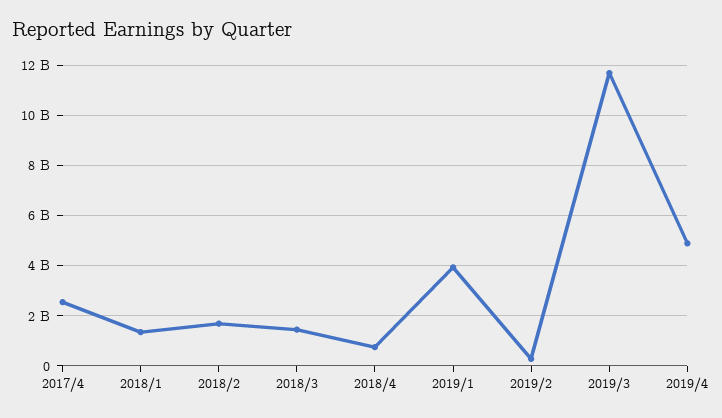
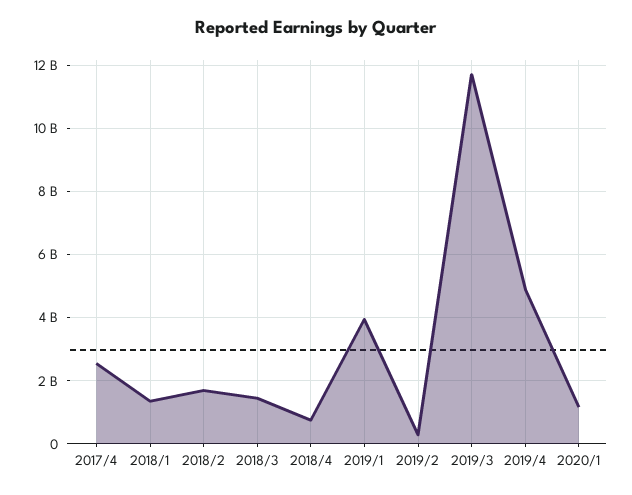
2020/1: none -> 1200000000

